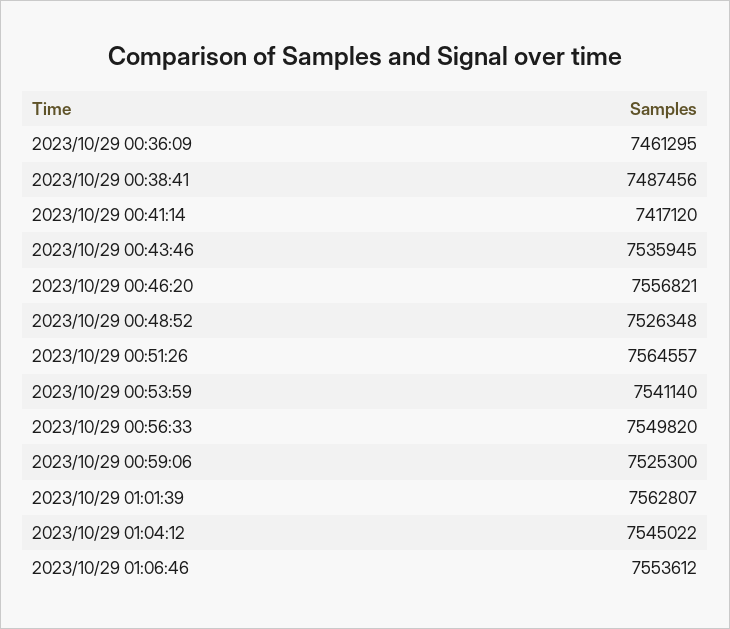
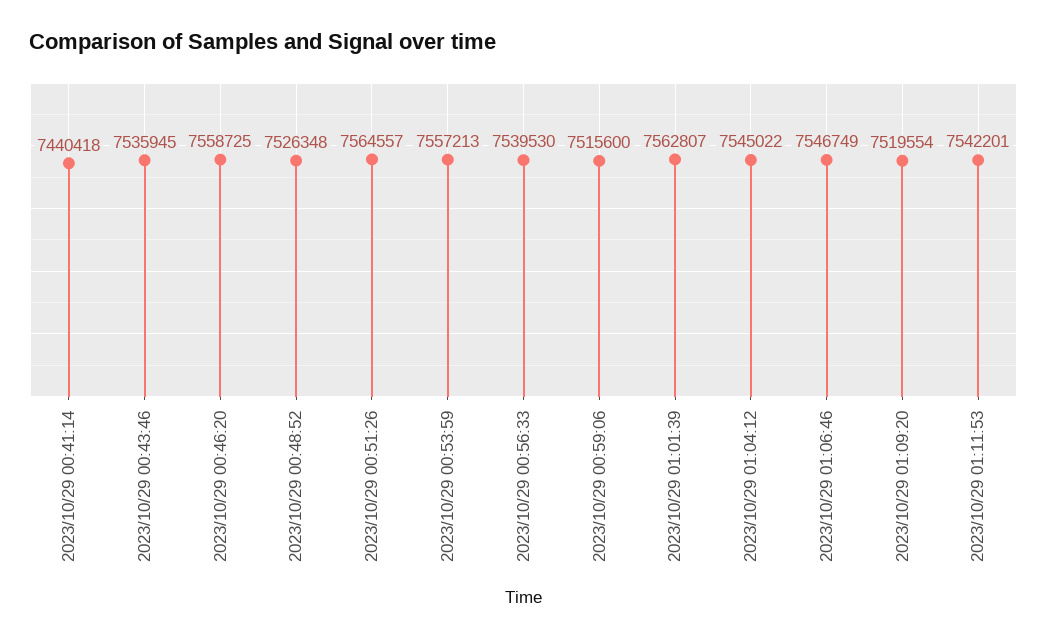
2023/10/29 00:36:09: 7461295 -> none
2023/10/29 00:38:41: 7487456 -> none
2023/10/29 00:41:14: 7417120 -> 7440418
2023/10/29 00:46:20: 7556821 -> 7558725
2023/10/29 00:53:59: 7541140 -> 7557213
2023/10/29 00:56:33: 7549820 -> 7539530
2023/10/29 00:59:06: 7525300 -> 7515600
2023/10/29 01:06:46: 7553612 -> 7546749
2023/10/29 01:09:20: none -> 7519554
2023/10/29 01:11:53: none -> 7542201

